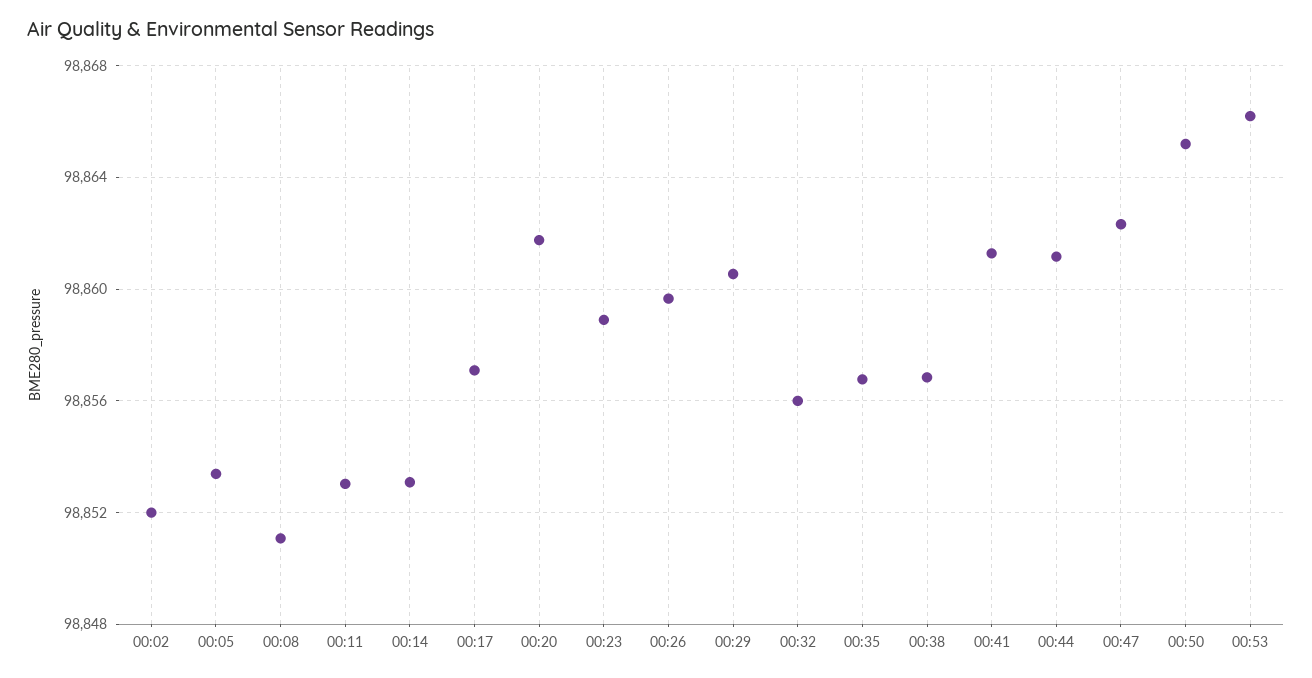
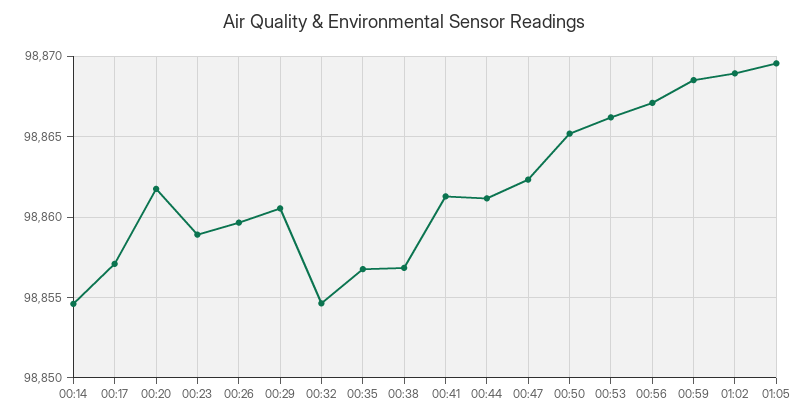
00:02: 98852 -> none
00:05: 98853.5 -> none
00:08: 98851 -> none
00:11: 98853 -> none
00:14: 98853 -> 98854.5
00:32: 98856 -> 98854.5
00:56: none -> 98867
00:59: none -> 98868.5
01:02: none -> 98869
01:05: none -> 98869.5

